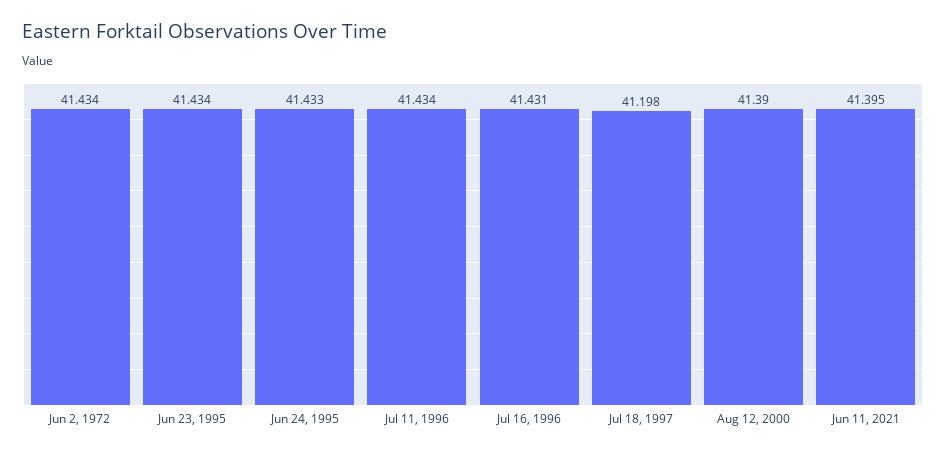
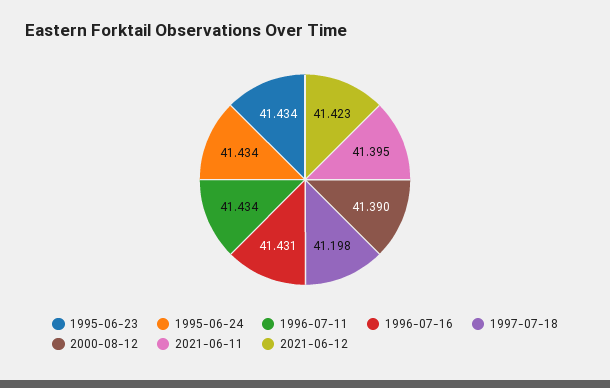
Jun 2, 1972: 41.434 -> none
Jun 24, 1995: 41.433 -> 41.434
2021-06-12: none -> 41.423

